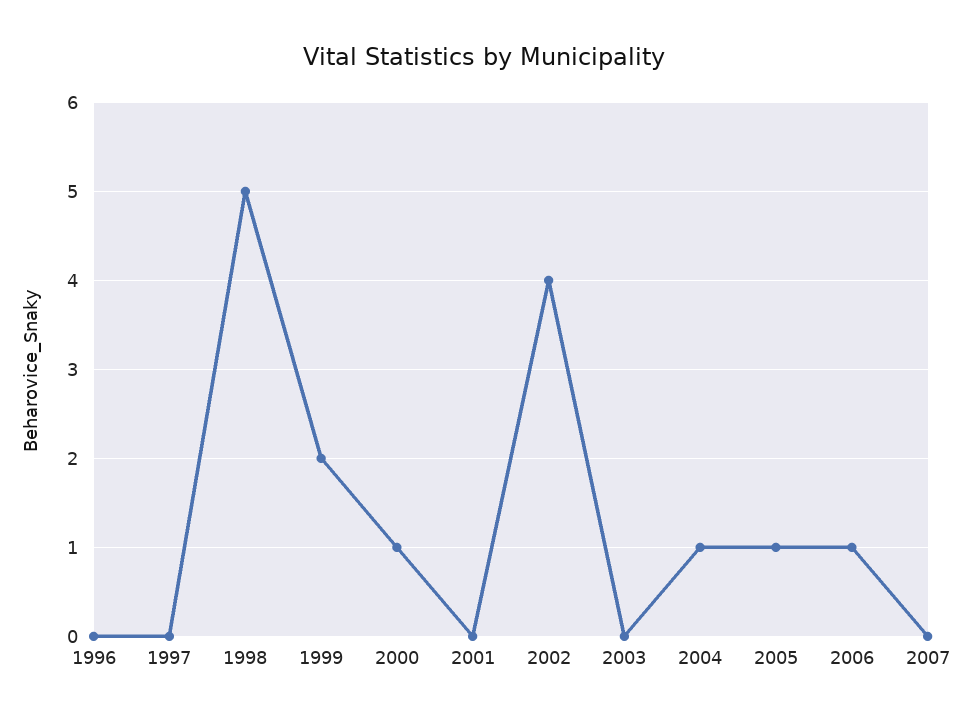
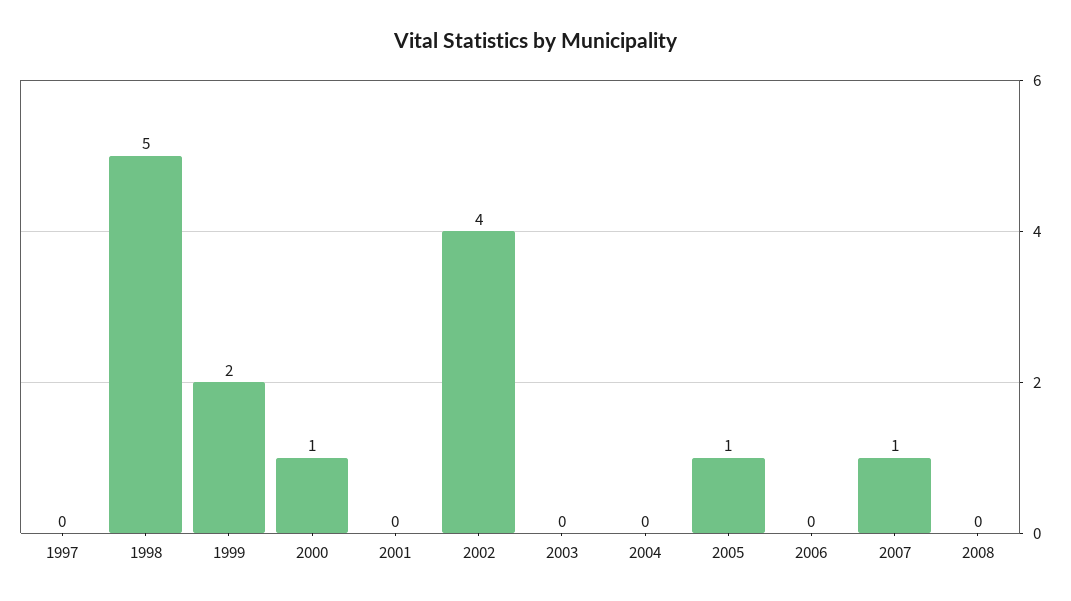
1996: 0 -> none
2004: 1 -> 0
2006: 1 -> 0
2007: 0 -> 1
2008: none -> 0

